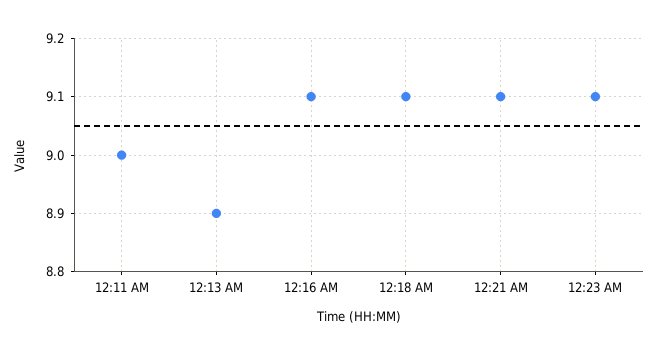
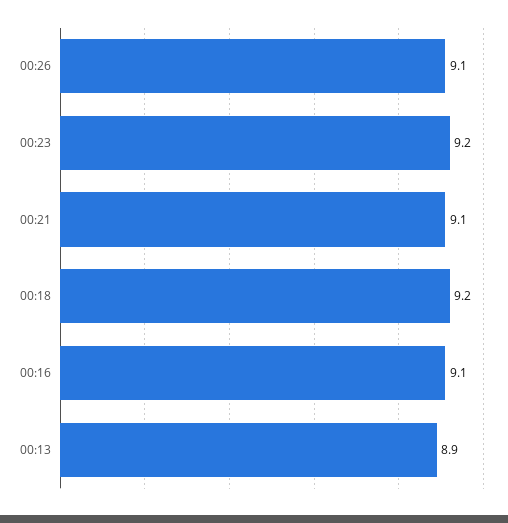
12:11 AM: 9 -> none
12:18 AM: 9.1 -> 9.2
12:23 AM: 9.1 -> 9.2
00:26: none -> 9.1

